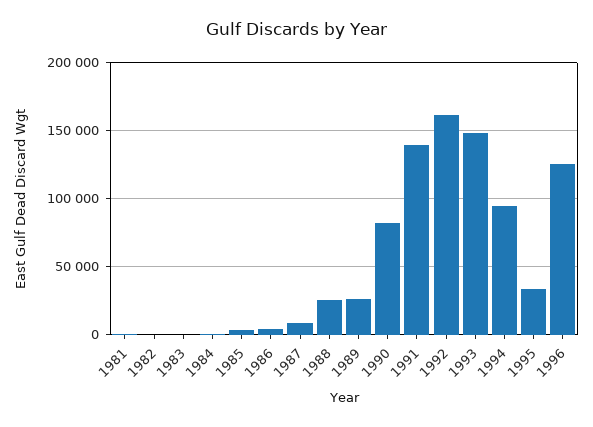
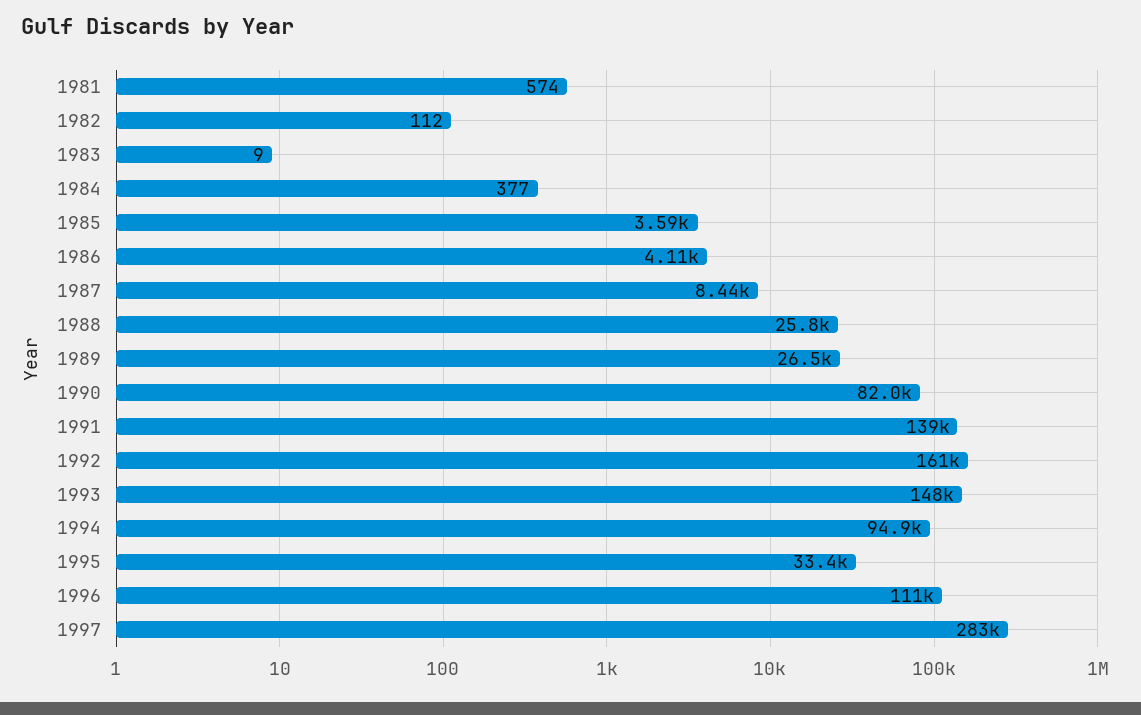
1996: 125000 -> 111000
1997: none -> 283000

